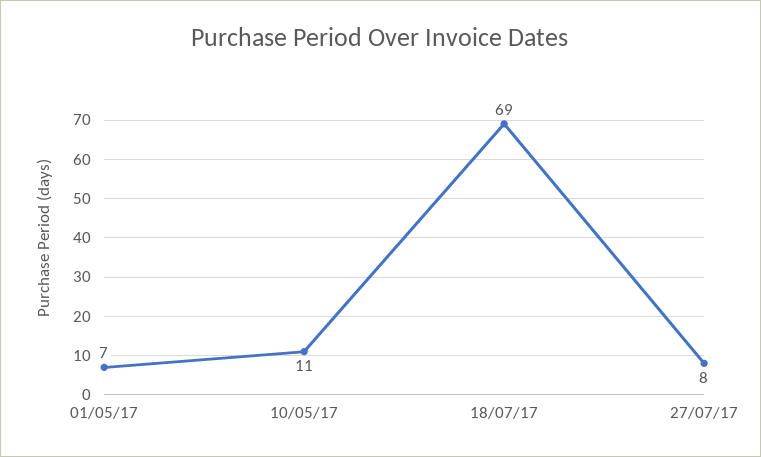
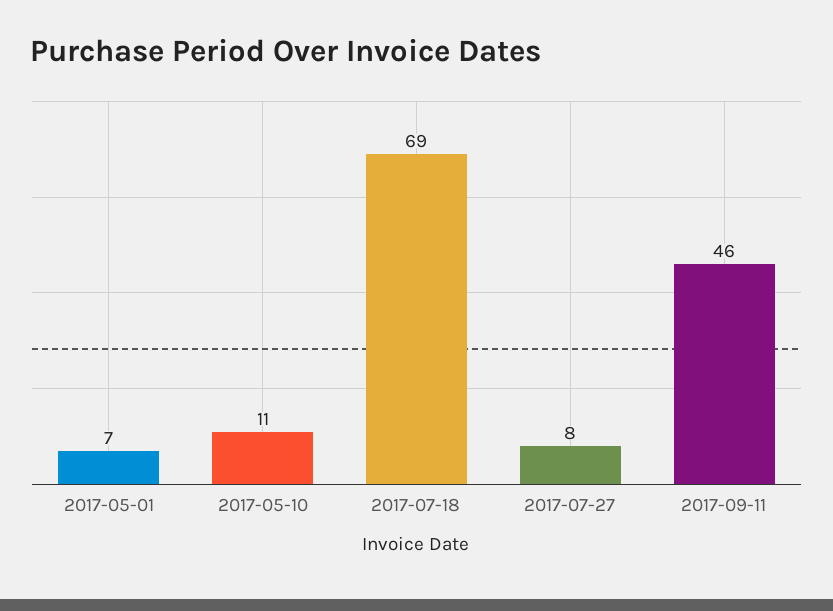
2017-09-11: none -> 46

